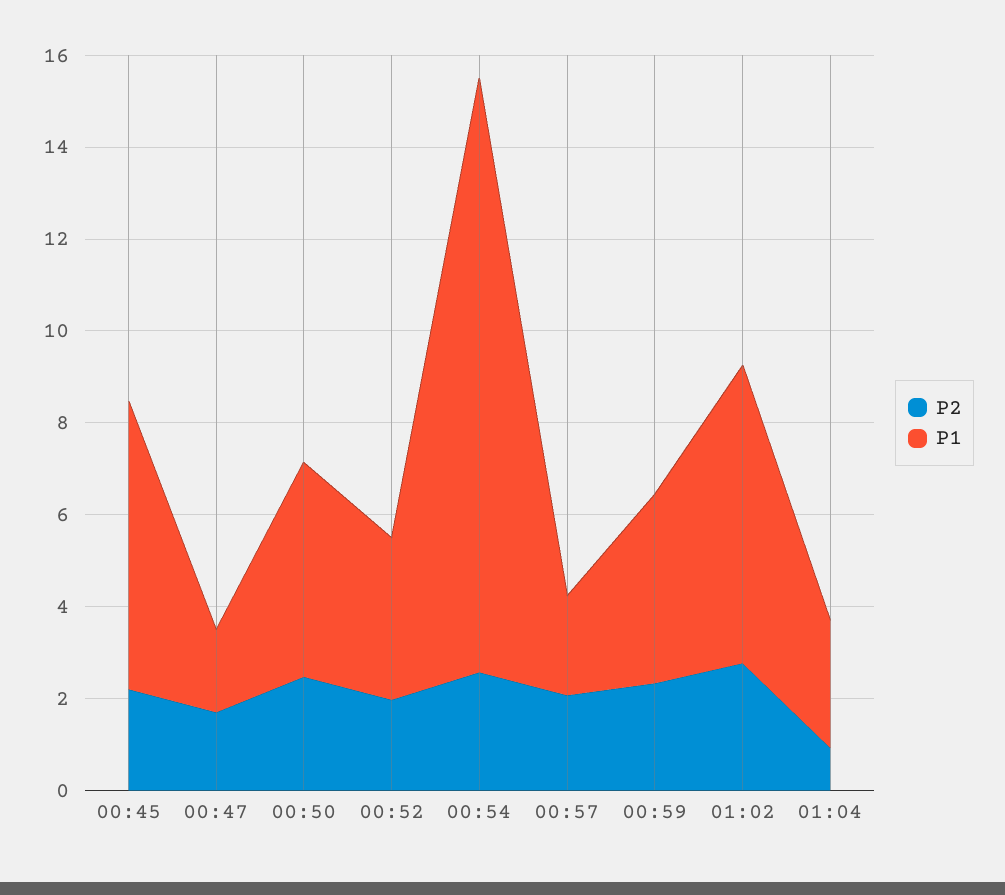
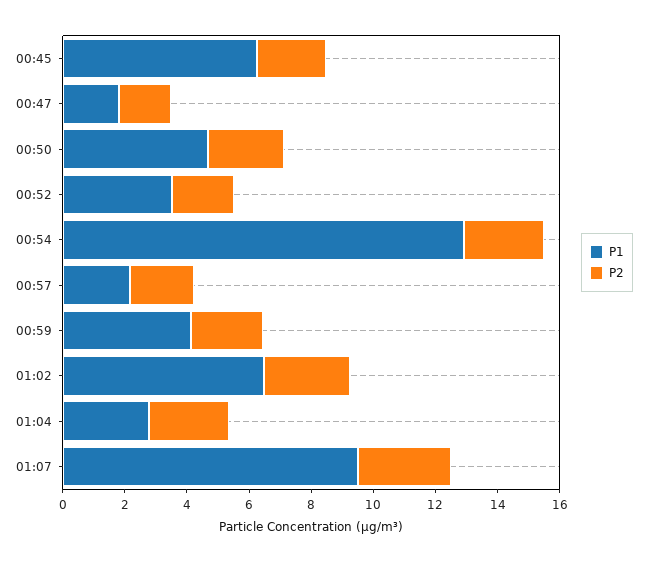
P2, 01:04: 1 -> 2.5
P1, 01:07: none -> 9.5
P2, 01:07: none -> 3

